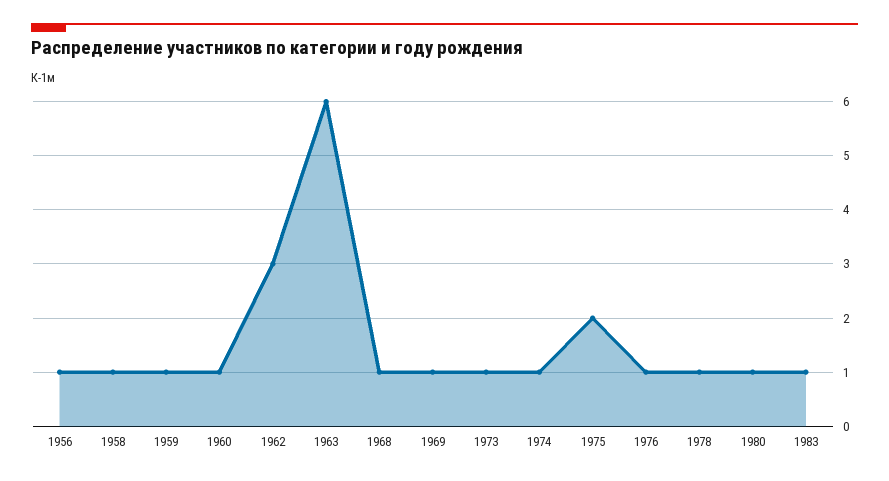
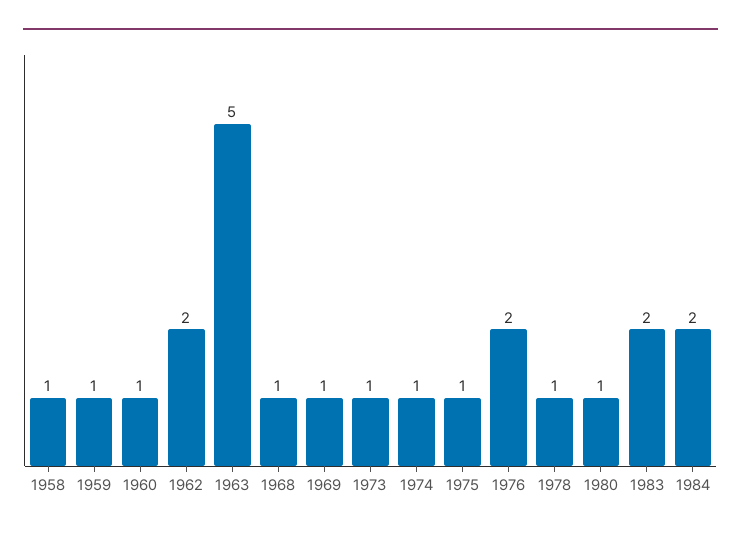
1956: 1 -> none
1962: 3 -> 2
1963: 6 -> 5
1975: 2 -> 1
1976: 1 -> 2
1983: 1 -> 2
1984: none -> 2

